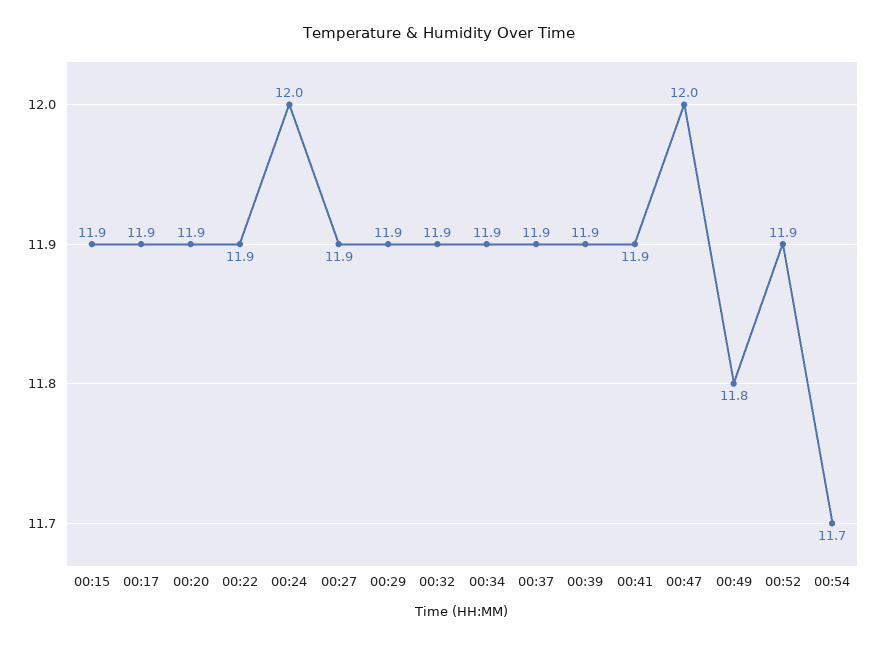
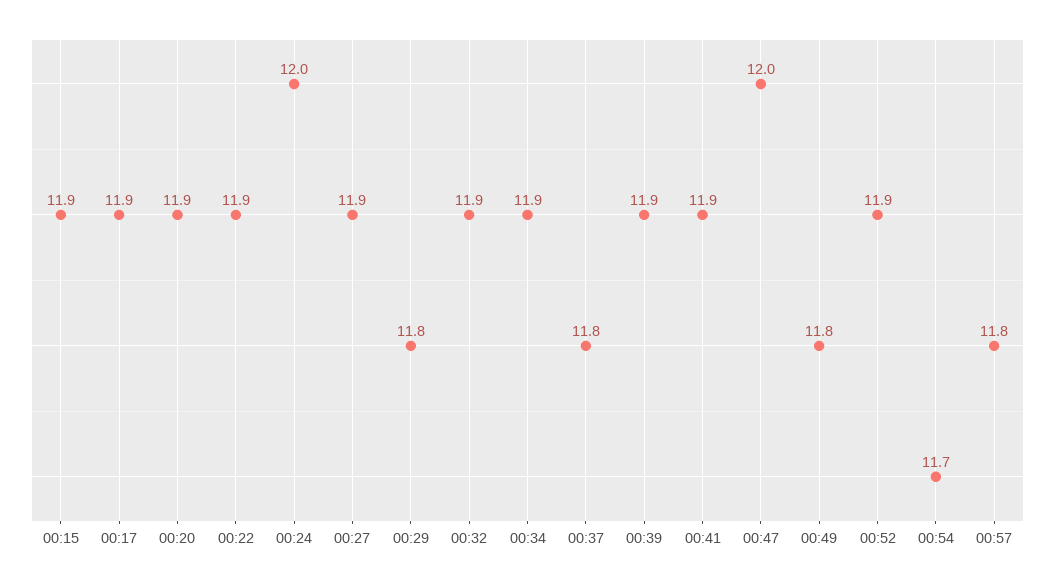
00:29: 11.9 -> 11.8
00:37: 11.9 -> 11.8
00:57: none -> 11.8

